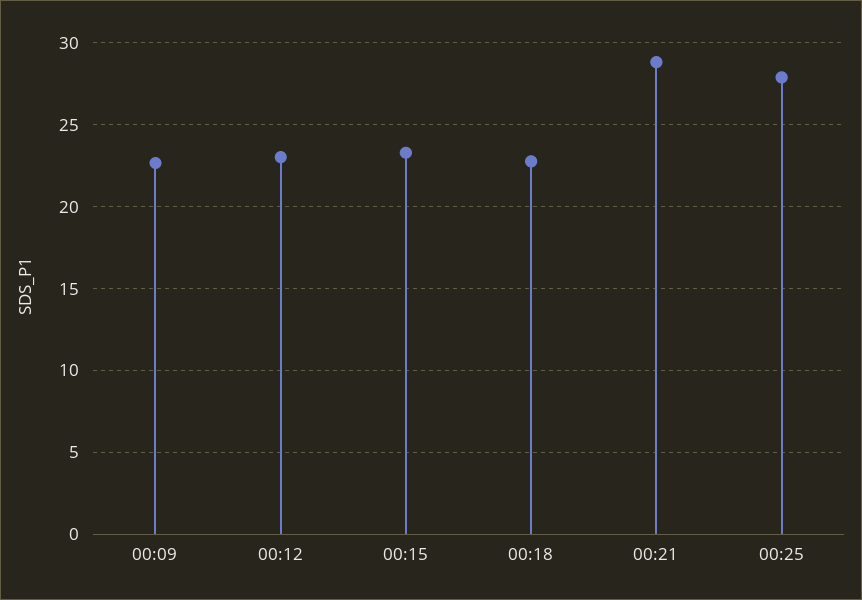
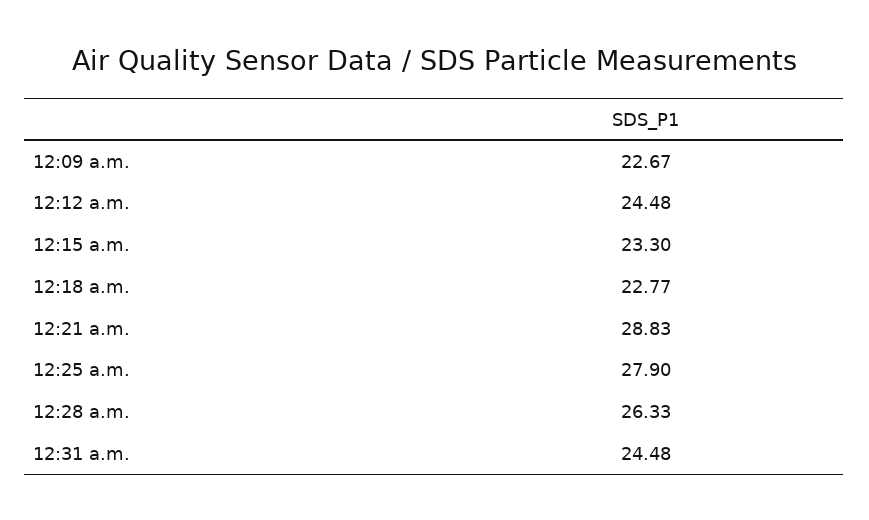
00:12: 23 -> 24.48
12:28 a.m.: none -> 26.33
12:31 a.m.: none -> 24.48

